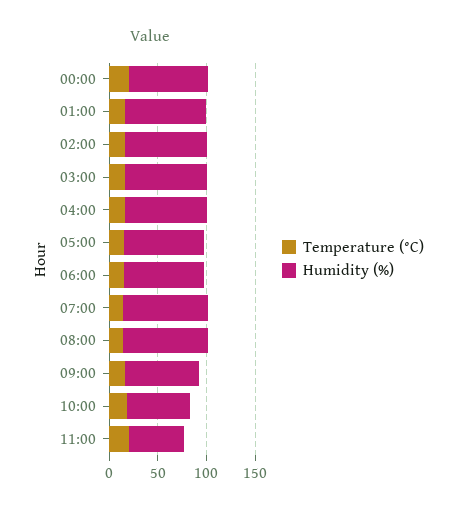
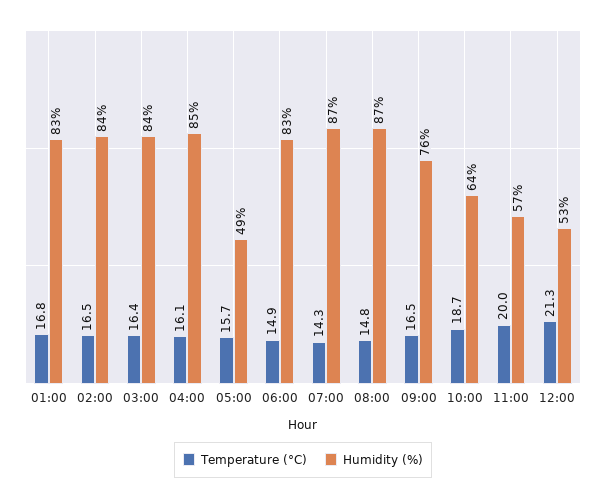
Temperature (°C), 00:00: 20 -> none
Humidity (%), 00:00: 80 -> none
Humidity (%), 05:00: 80 -> 49
Temperature (°C), 12:00: none -> 21.3
Humidity (%), 12:00: none -> 53

